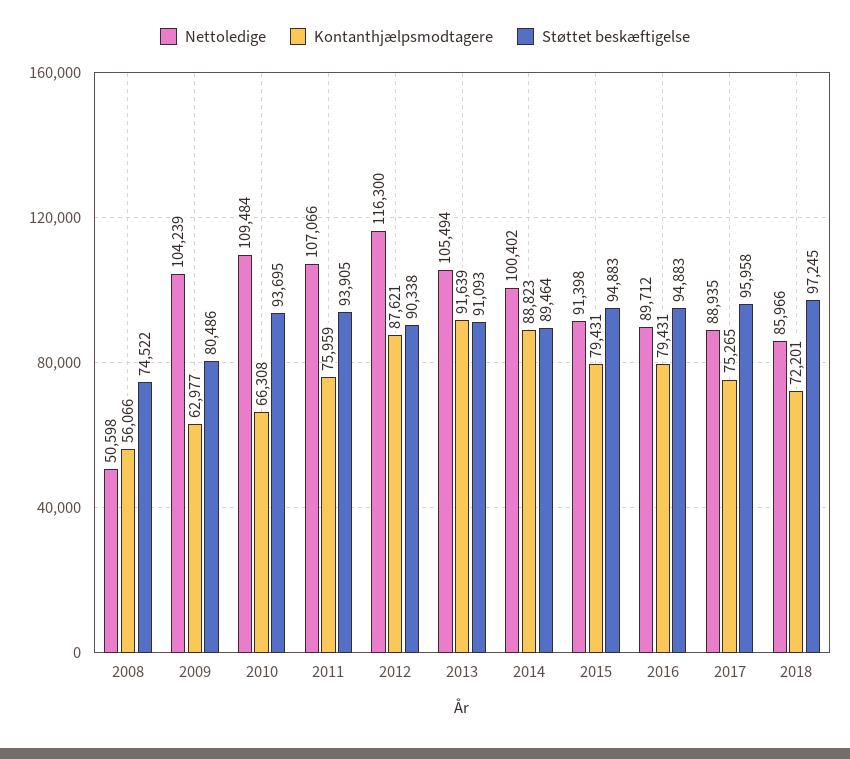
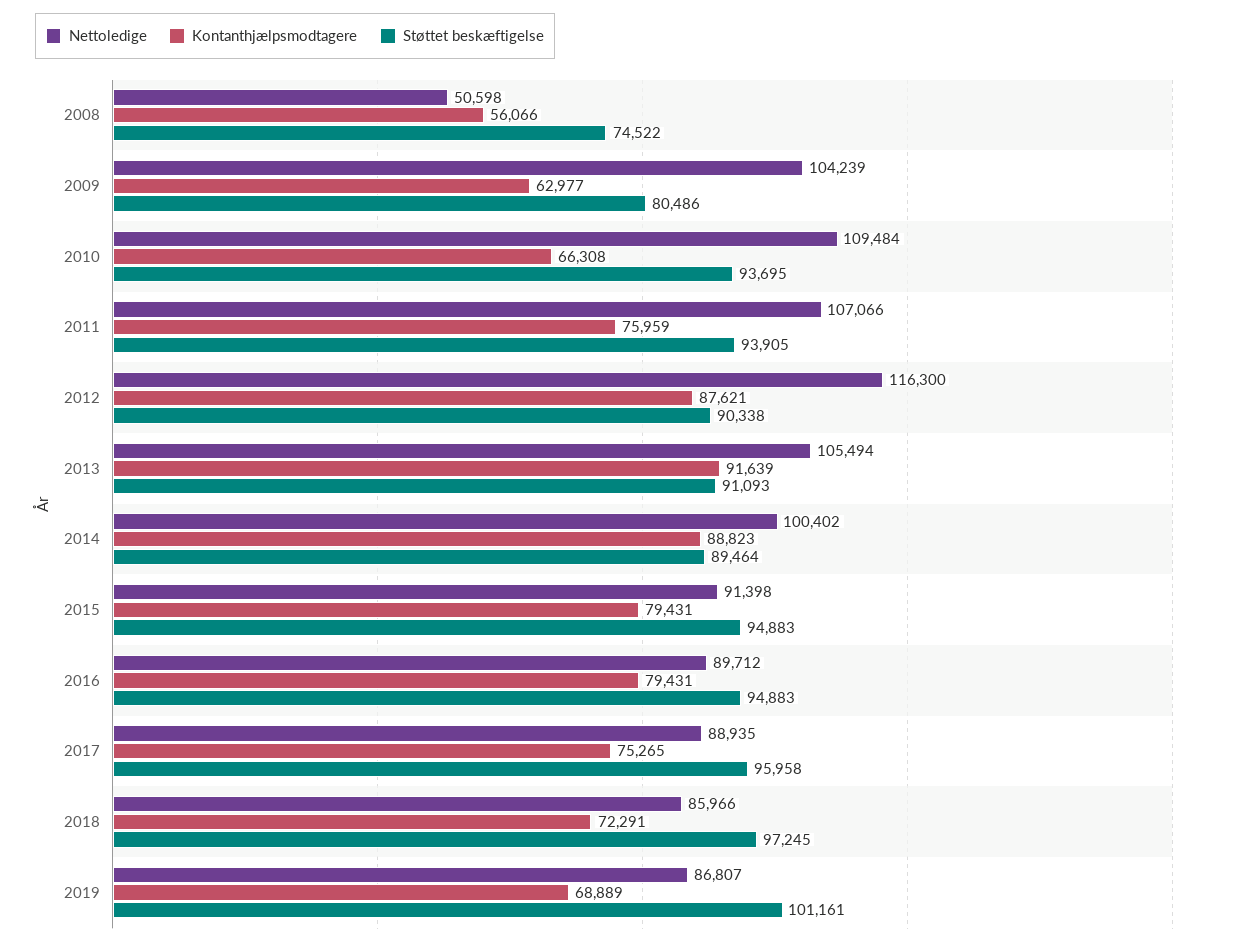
Kontanthjælpsmodtagere, 2018: 72201 -> 72291
Nettoledige, 2019: none -> 86807
Kontanthjælpsmodtagere, 2019: none -> 68889
Støttet beskæftigelse, 2019: none -> 101161

